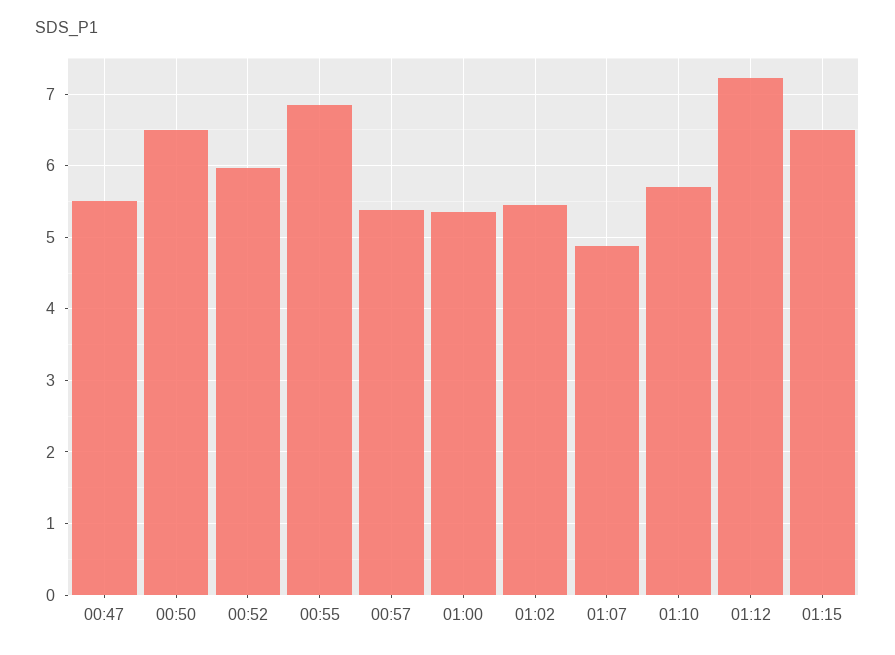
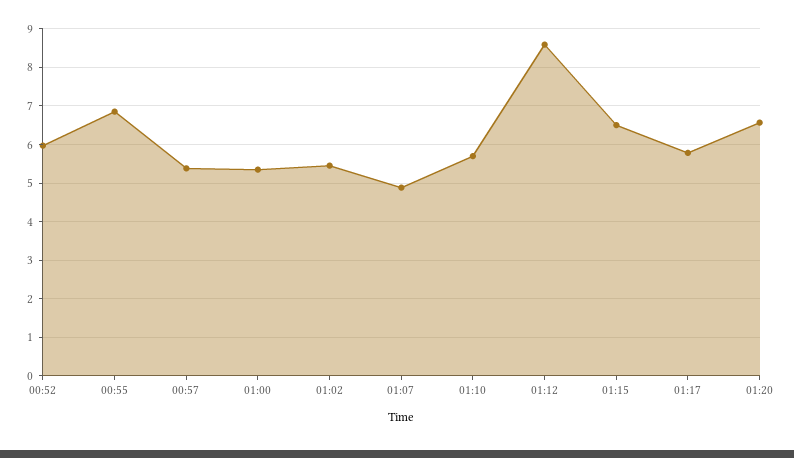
00:47: 5.5 -> none
00:50: 6.5 -> none
01:12: 7.2 -> 8.6
01:17: none -> 5.8
01:20: none -> 6.6

